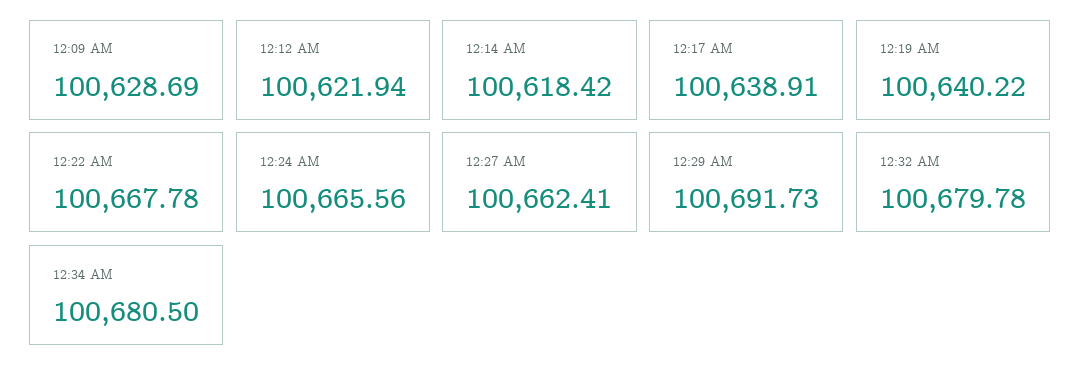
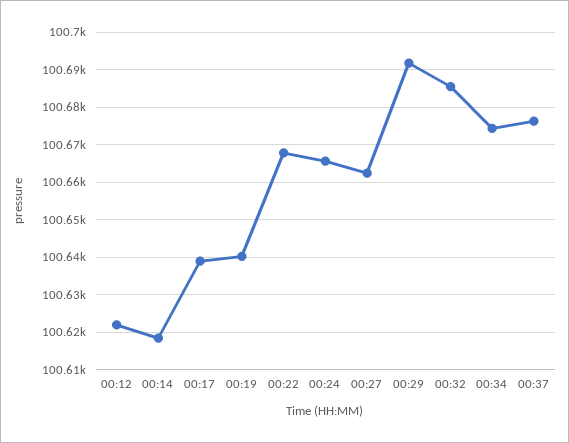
12:09 AM: 100628.69 -> none
12:32 AM: 100679.78 -> 100686
12:34 AM: 100680.5 -> 100674
00:37: none -> 100676

